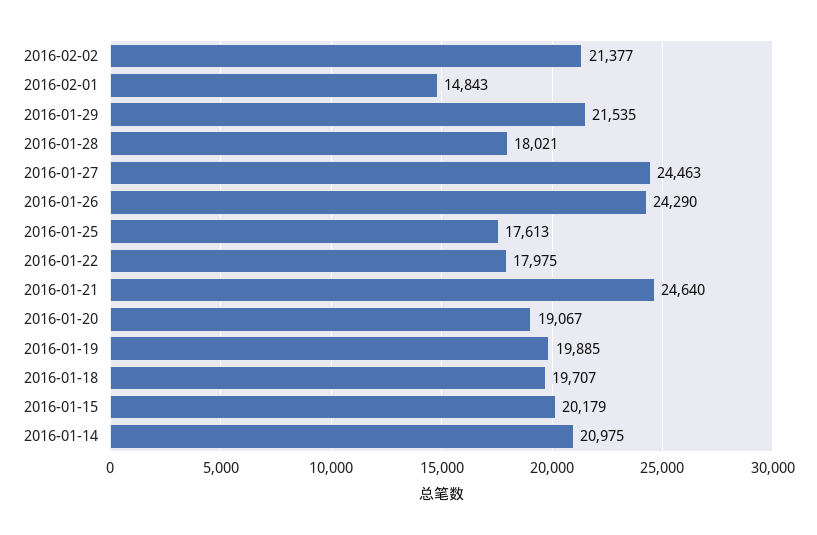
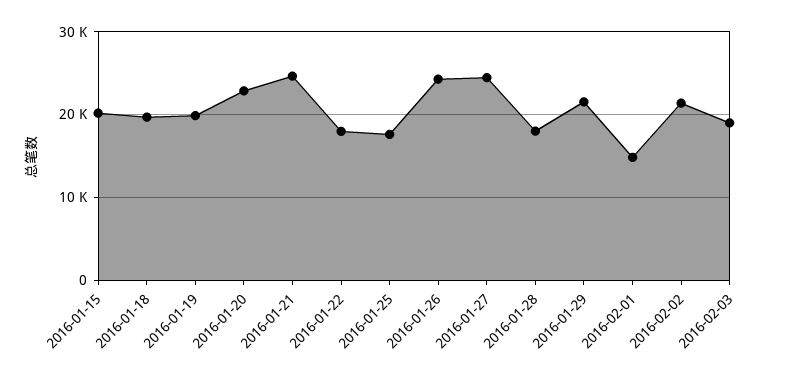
2016-01-20: 19067 -> 23000
2016-01-14: 20975 -> none
2016-02-03: none -> 19000

